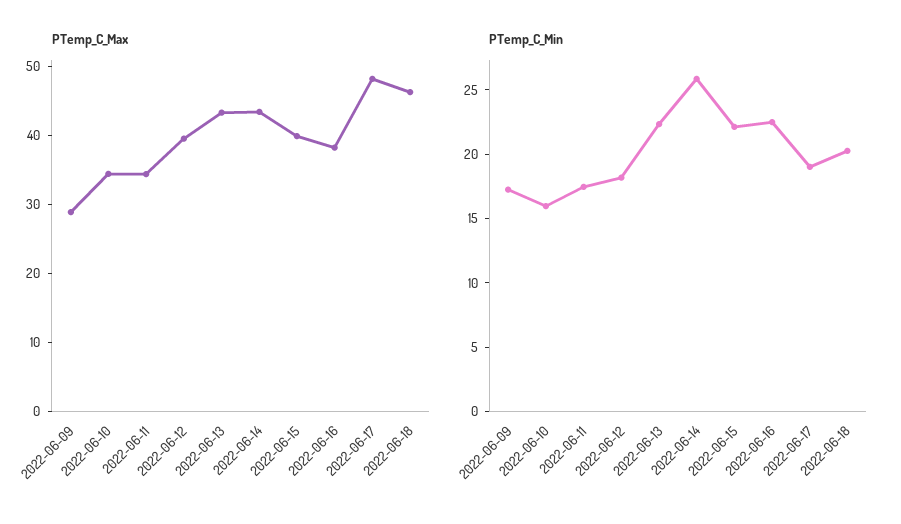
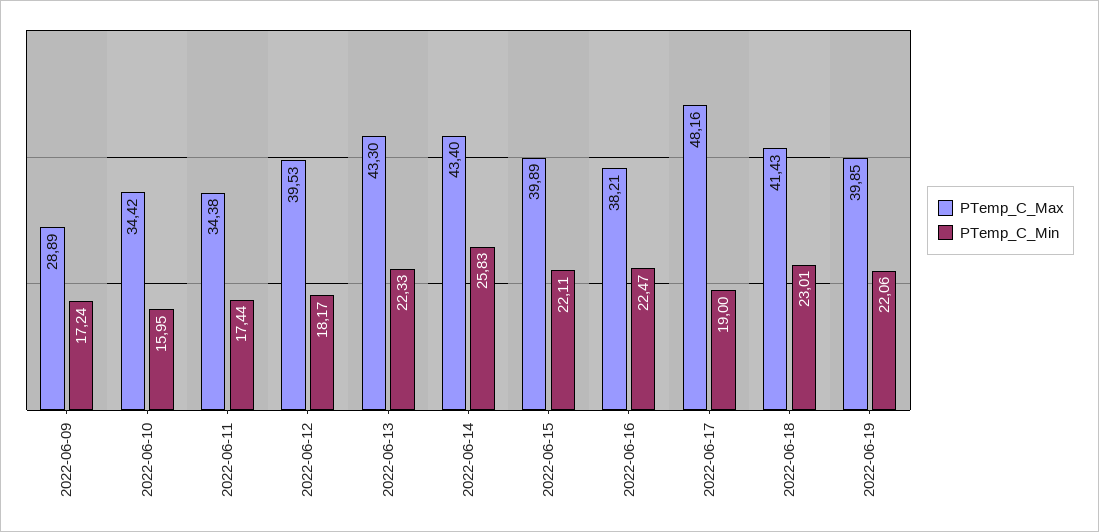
PTemp_C_Max, 2022-06-18: 46 -> 41.43
PTemp_C_Min, 2022-06-18: 20 -> 23.01
PTemp_C_Max, 2022-06-19: none -> 39.85
PTemp_C_Min, 2022-06-19: none -> 22.06

